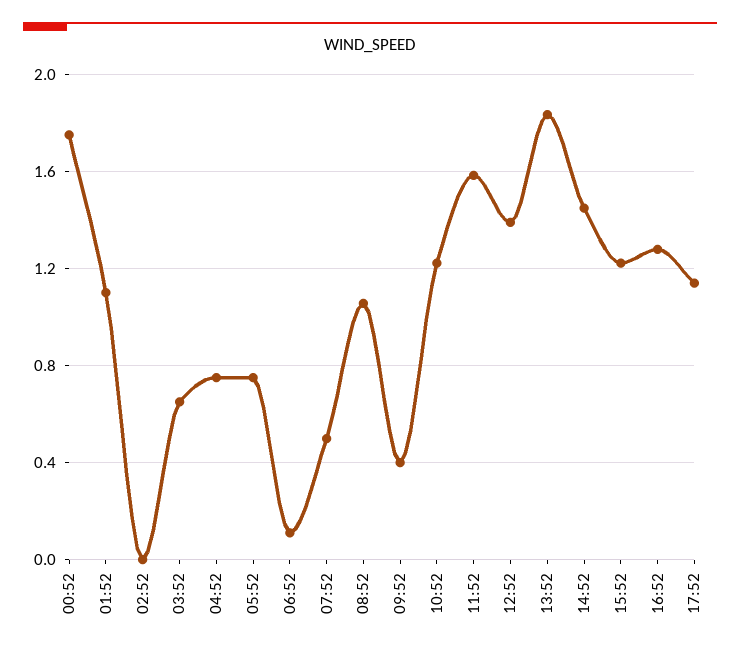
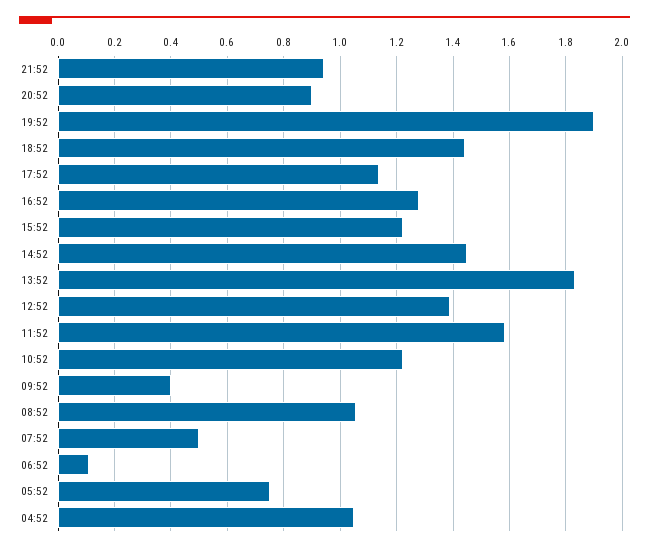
00:52: 1.75 -> none
01:52: 1.1 -> none
02:52: 0 -> none
03:52: 0.65 -> none
04:52: 0.75 -> 1.05
21:52: none -> 0.95
20:52: none -> 0.9
19:52: none -> 1.9
18:52: none -> 1.45

